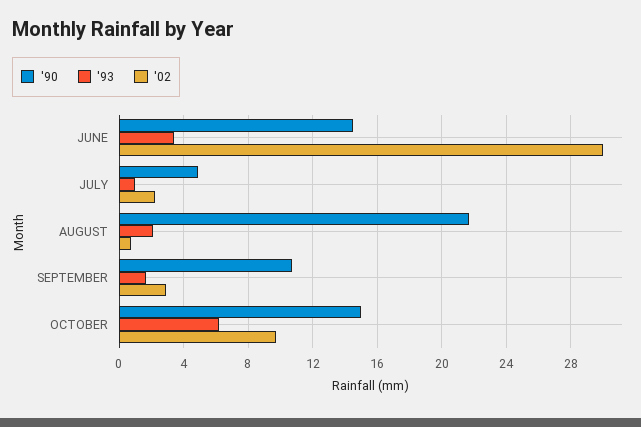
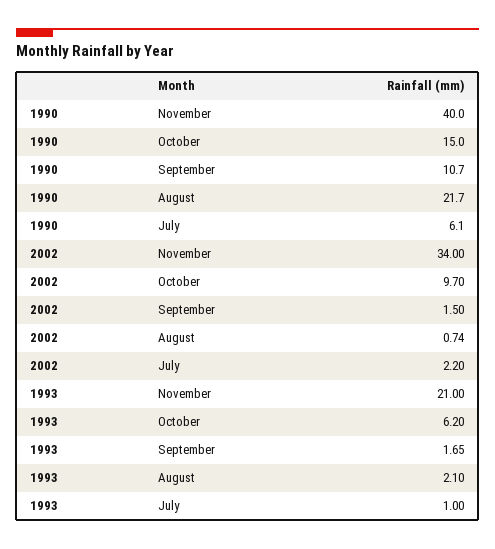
'90, JUNE: 14.5 -> none
'93, JUNE: 3.5 -> none
'02, JUNE: 30 -> none
'90, JULY: 5 -> 6.1
'02, SEPTEMBER: 3 -> 1.5
'90, November: none -> 40
'02, November: none -> 34
'93, November: none -> 21

